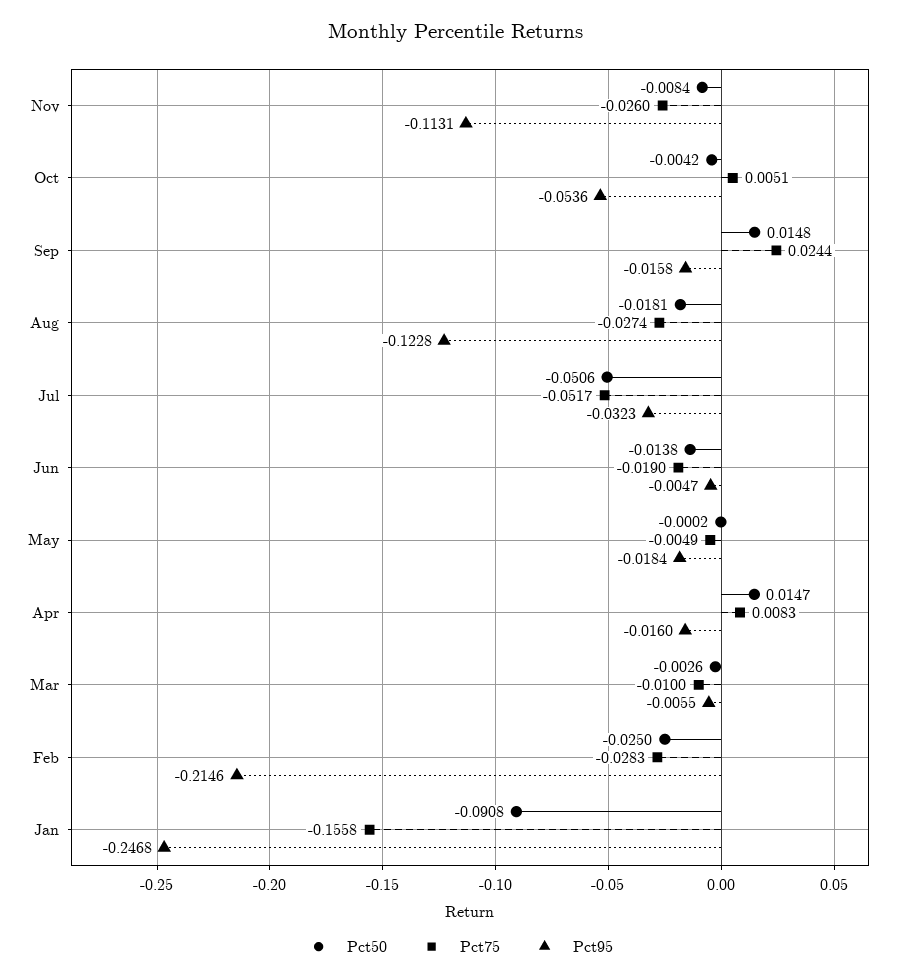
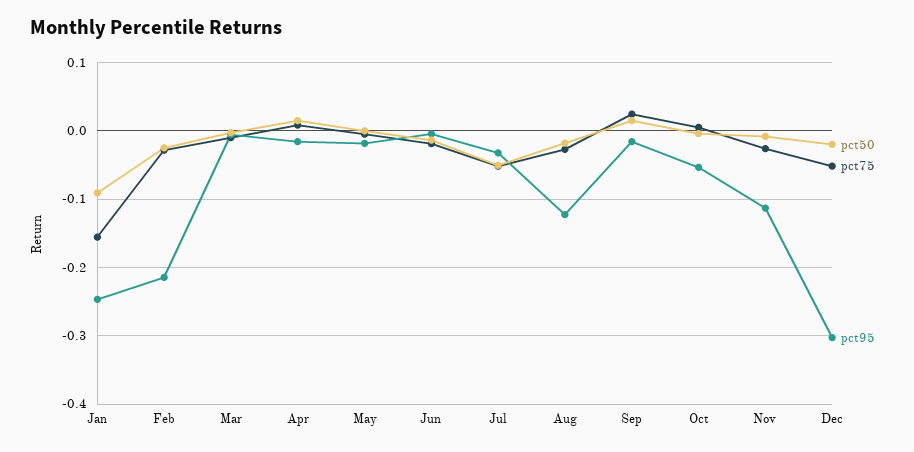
Pct50, Dec: none -> -0.02
Pct75, Dec: none -> -0.05
Pct95, Dec: none -> -0.3

